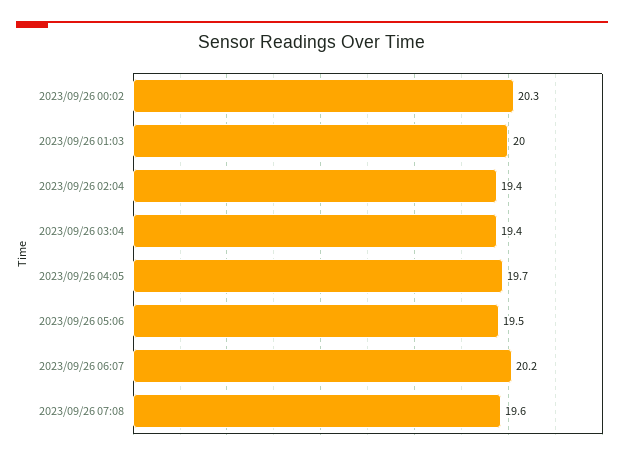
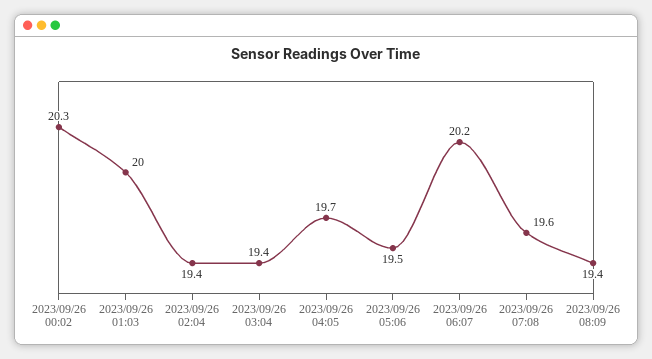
2023/09/26 08:09: none -> 19.4

